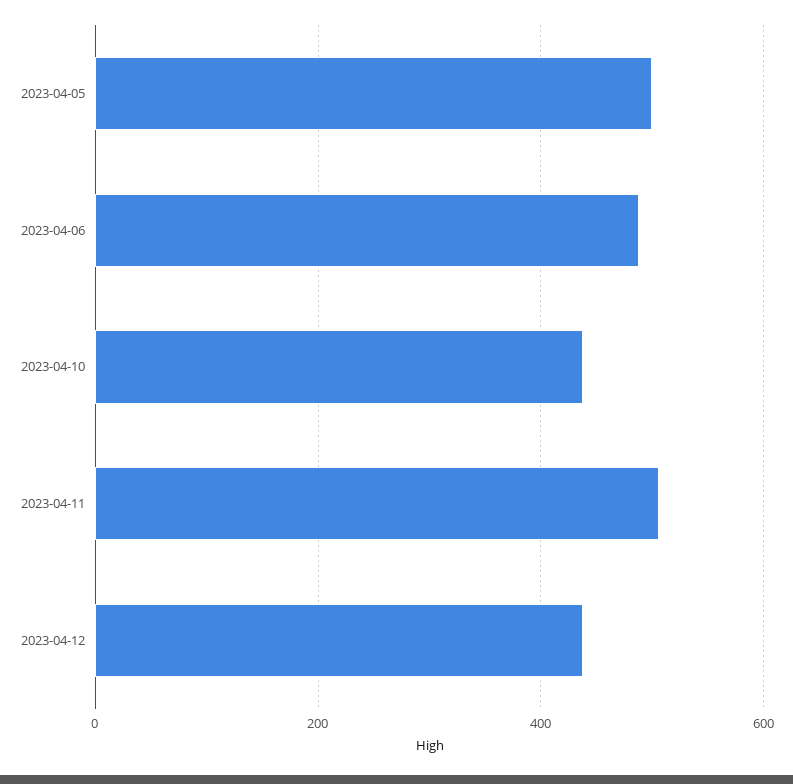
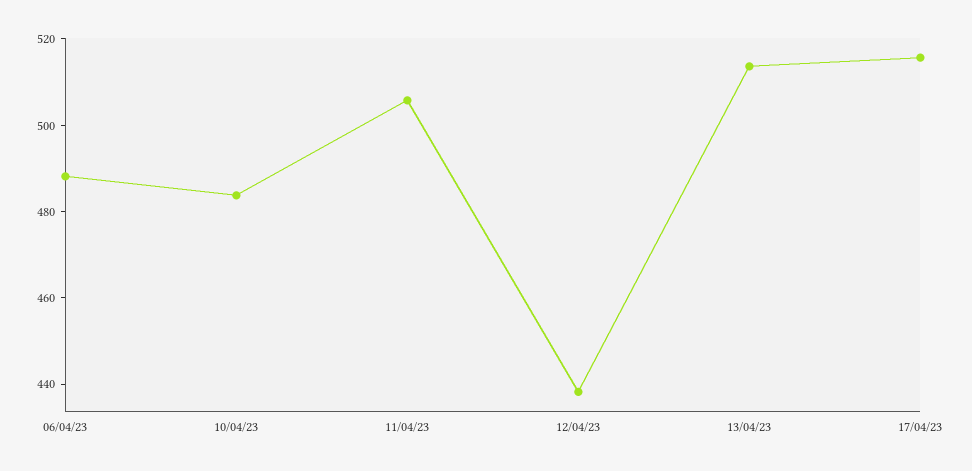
2023-04-05: 500 -> none
2023-04-10: 440 -> 485
13/04/23: none -> 515
17/04/23: none -> 515

